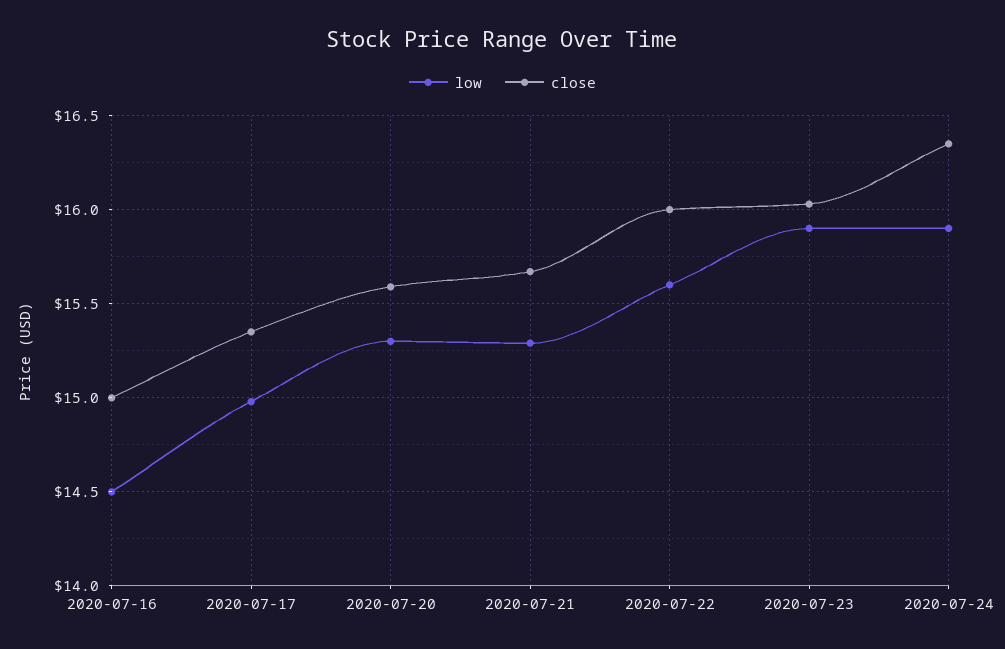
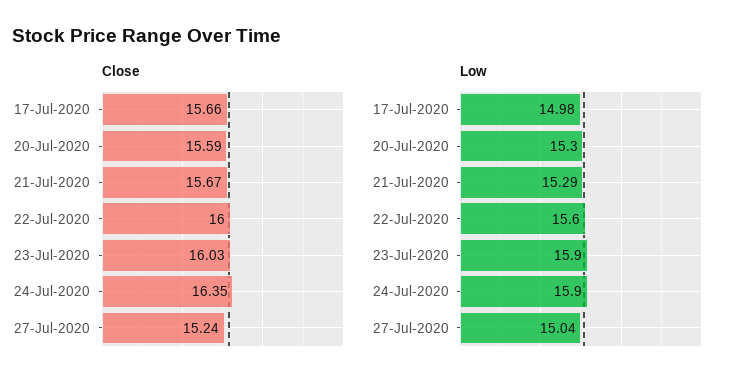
low, 2020-07-16: 14.5 -> none
close, 2020-07-16: 15 -> none
close, 2020-07-17: 15.35 -> 15.66
close, 27-Jul-2020: none -> 15.24
low, 27-Jul-2020: none -> 15.04

